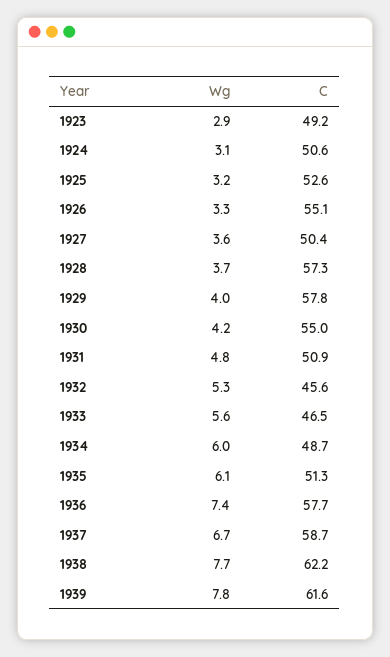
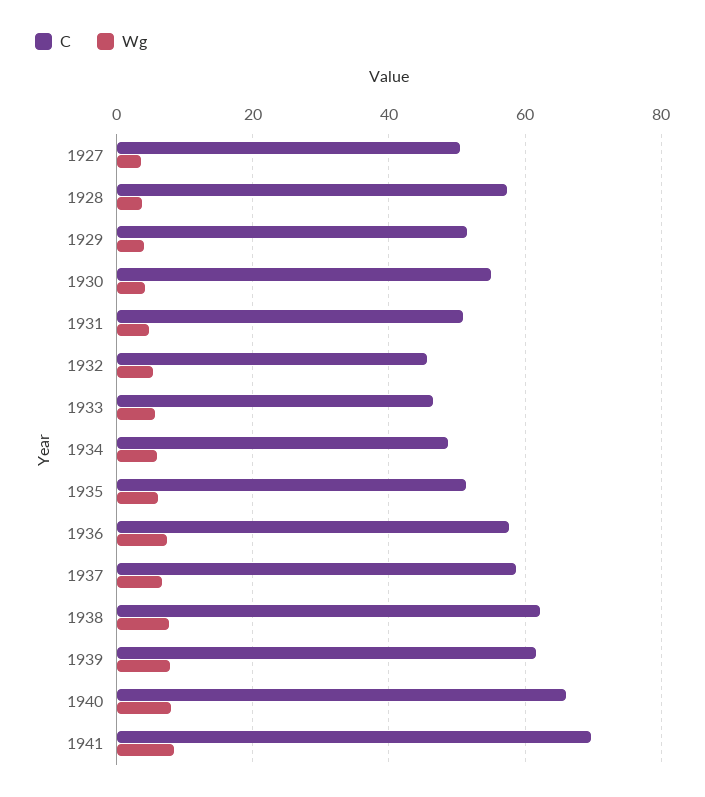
Wg, 1923: 2.9 -> none
C, 1923: 49.2 -> none
Wg, 1924: 3.1 -> none
C, 1924: 50.6 -> none
Wg, 1925: 3.2 -> none
C, 1925: 52.6 -> none
Wg, 1926: 3.3 -> none
C, 1926: 55.1 -> none
C, 1929: 57.8 -> 52
C, 1940: none -> 66
Wg, 1940: none -> 8
C, 1941: none -> 70
Wg, 1941: none -> 8

